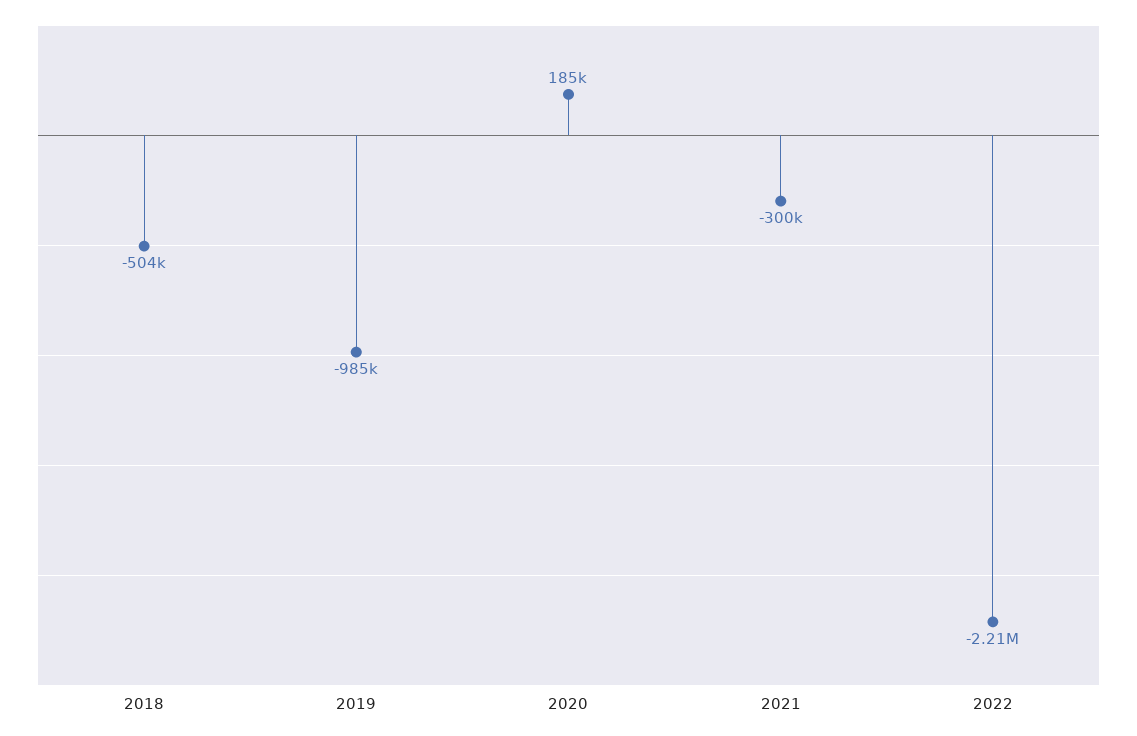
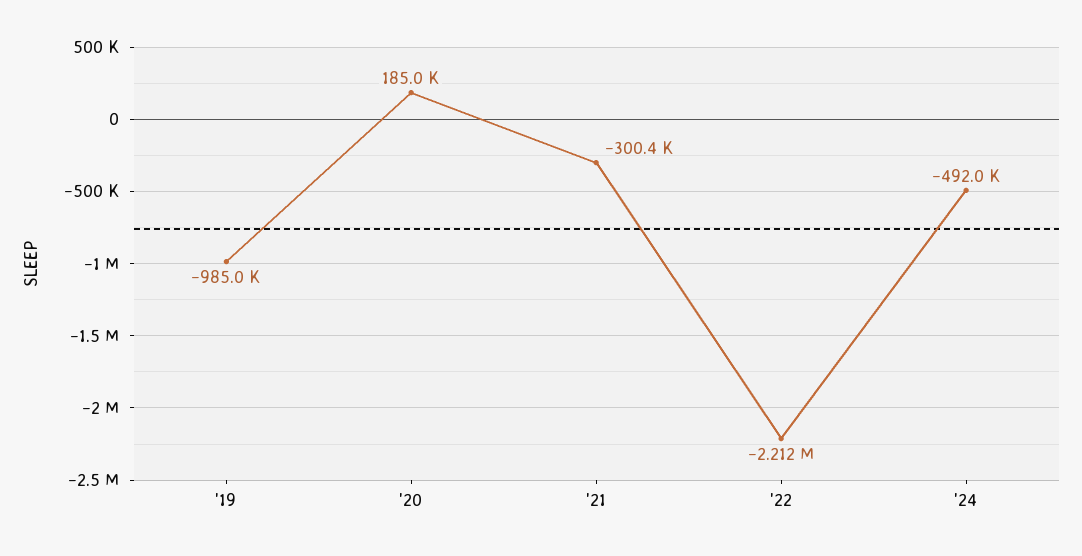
2018: -504000 -> none
'24: none -> -492000

